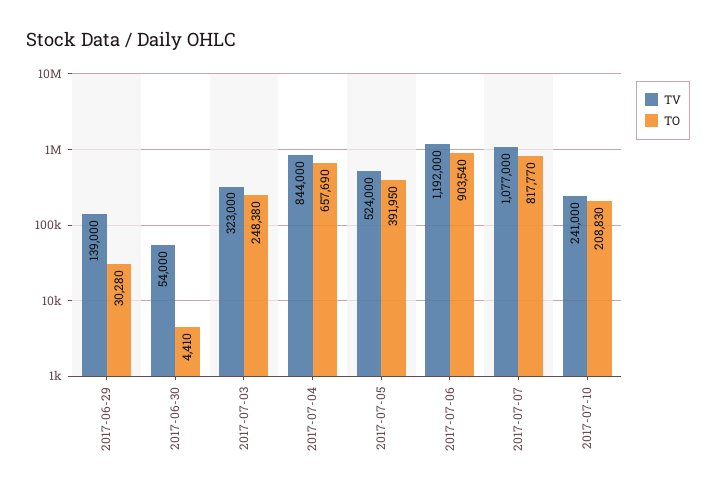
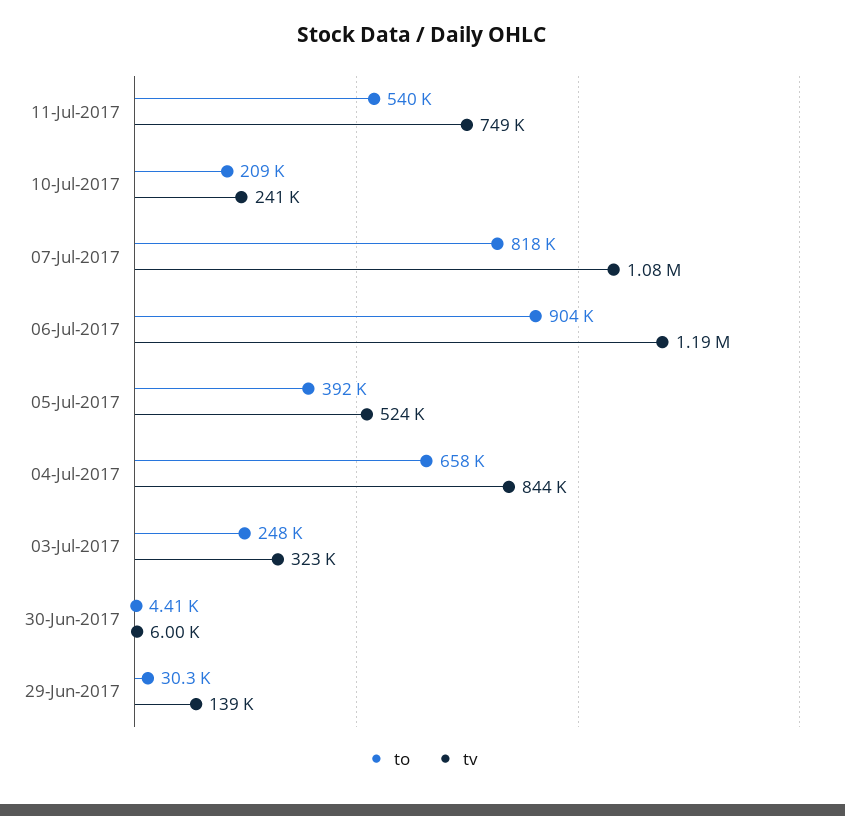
TV, 2017-06-30: 54000 -> 6000
TO, 11-Jul-2017: none -> 540000
TV, 11-Jul-2017: none -> 749000

